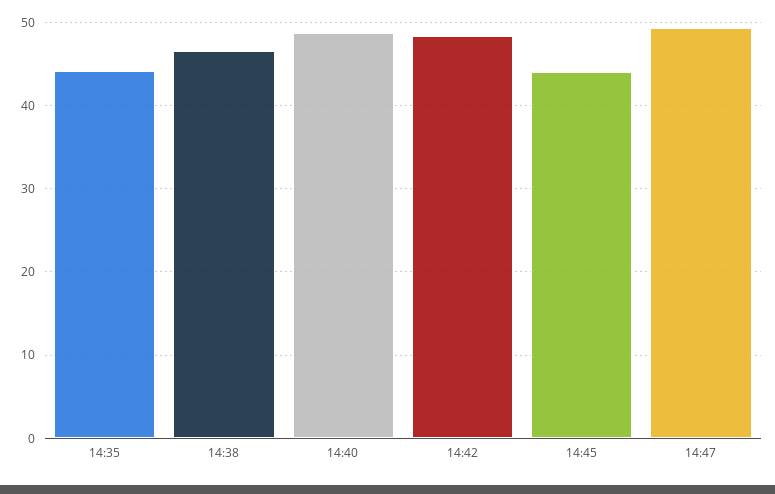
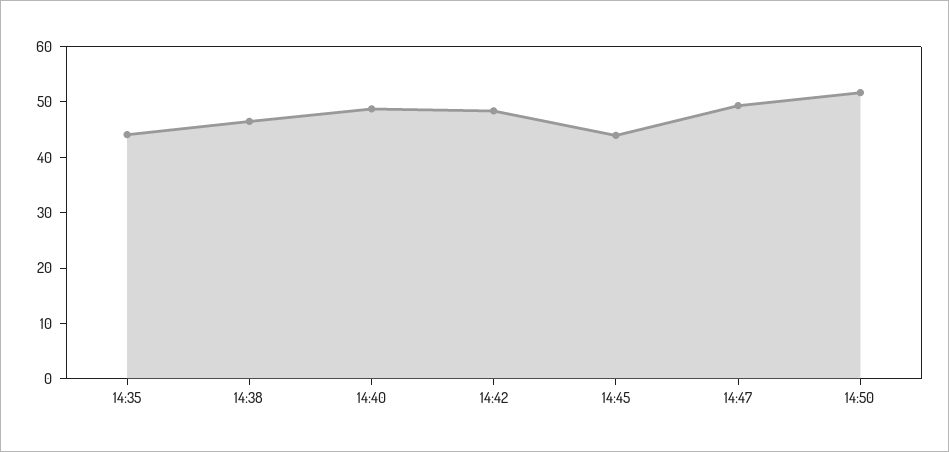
14:50: none -> 52

